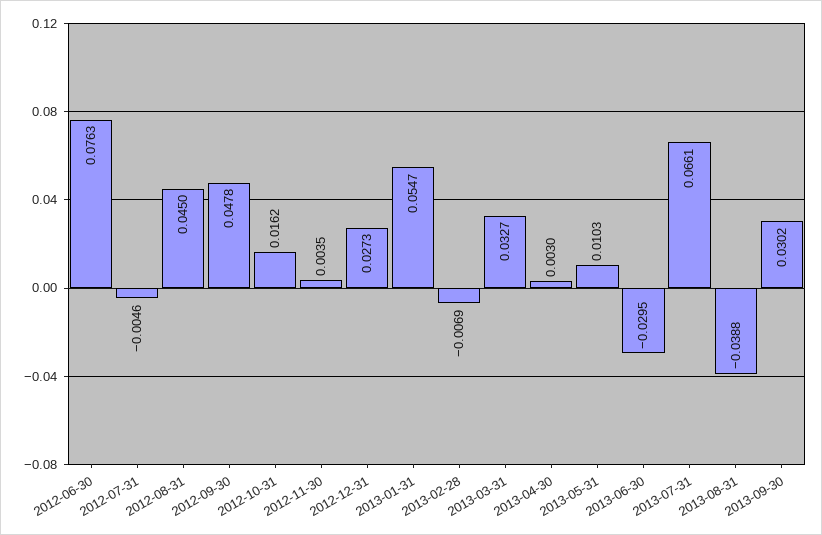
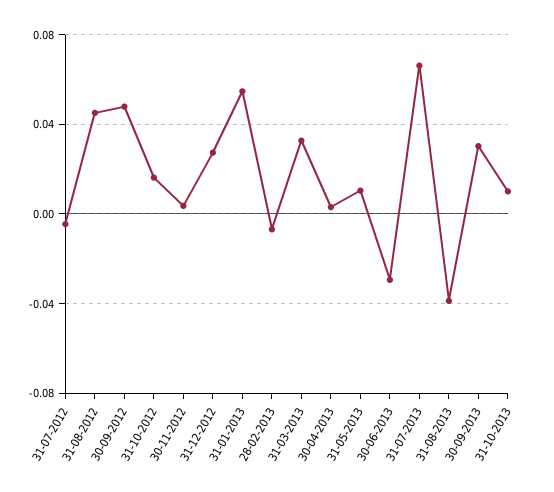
2012-06-30: 0.0763 -> none
31-10-2013: none -> 0.01

